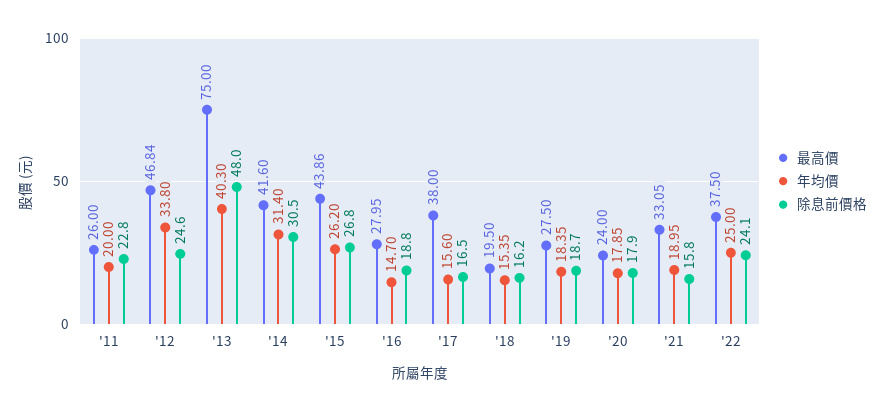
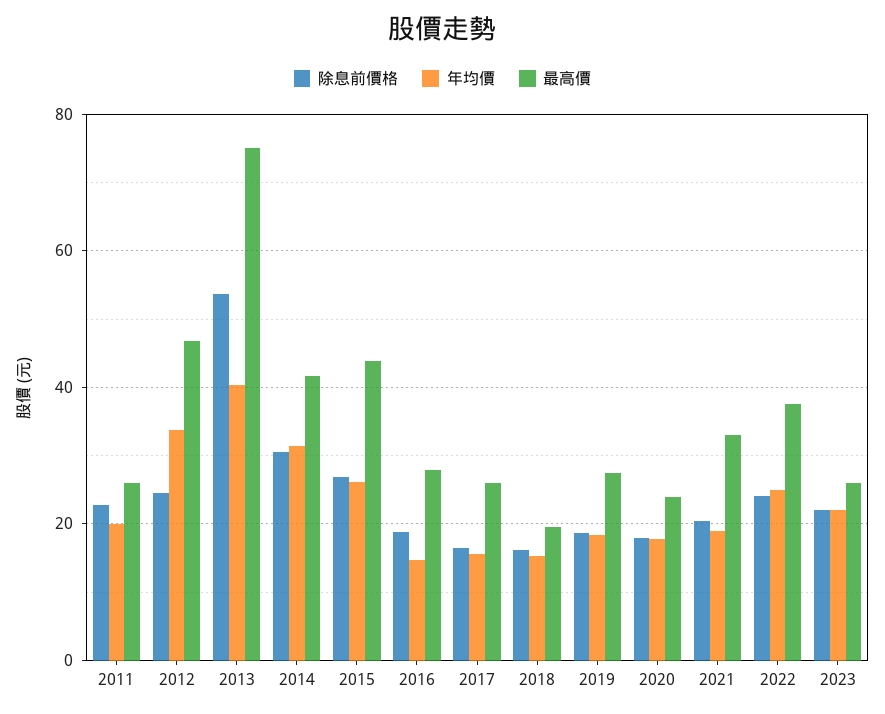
除息前價格, '13: 48 -> 54
最高價, '17: 38 -> 26
除息前價格, '21: 15.8 -> 20
除息前價格, 2023: none -> 22
年均價, 2023: none -> 22
最高價, 2023: none -> 26

